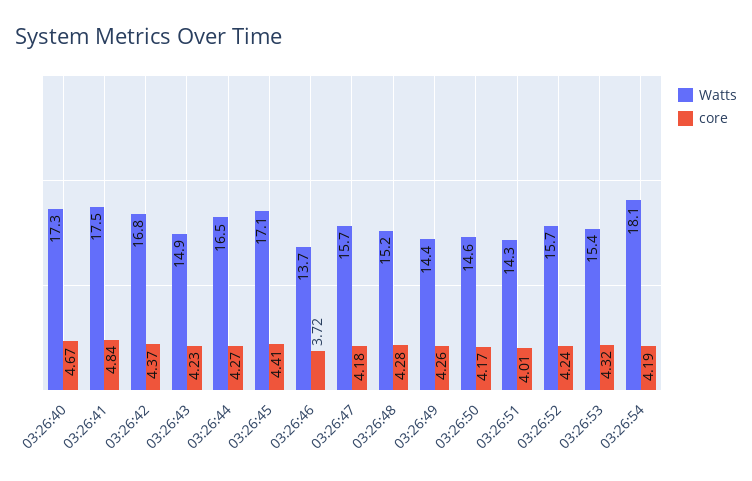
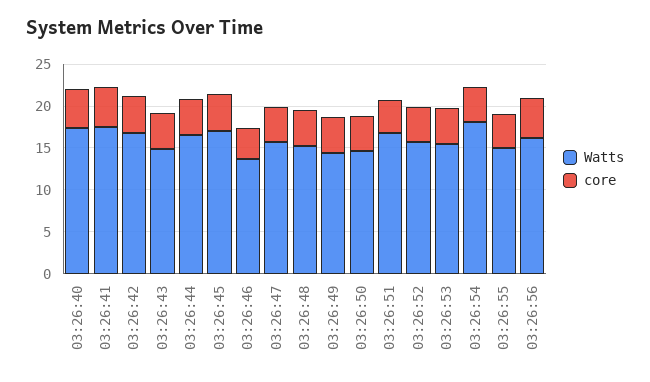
Watts, 03:26:51: 14.3 -> 17
Watts, 03:26:55: none -> 15
core, 03:26:55: none -> 4
Watts, 03:26:56: none -> 16
core, 03:26:56: none -> 5

